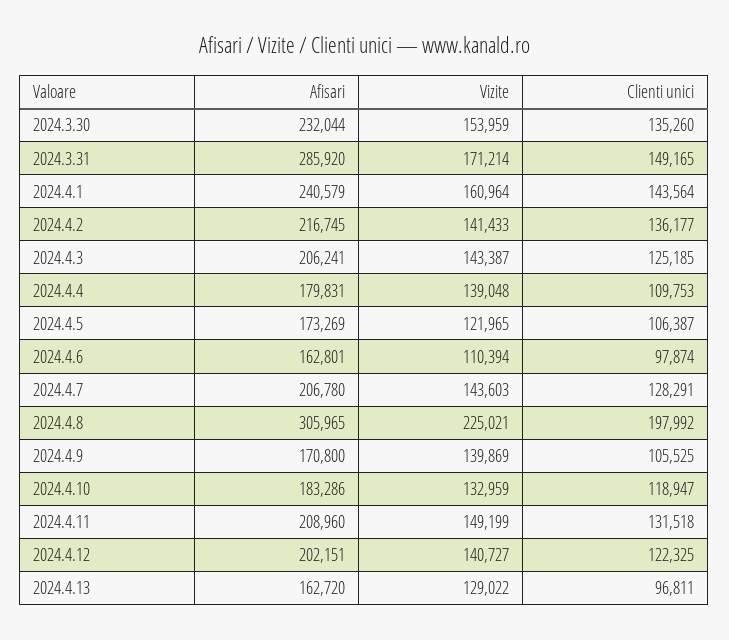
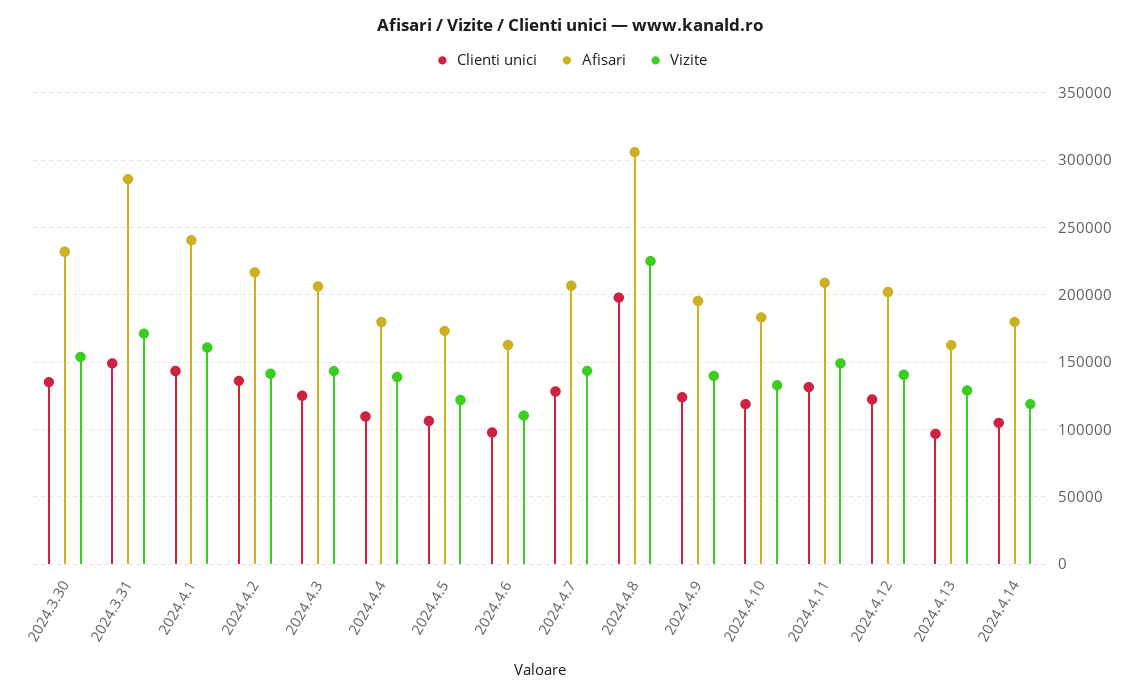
Afisari, 2024.4.9: 170800 -> 195000
Clienti unici, 2024.4.9: 105525 -> 125000
Clienti unici, 2024.4.14: none -> 105000
Afisari, 2024.4.14: none -> 180000
Vizite, 2024.4.14: none -> 120000

